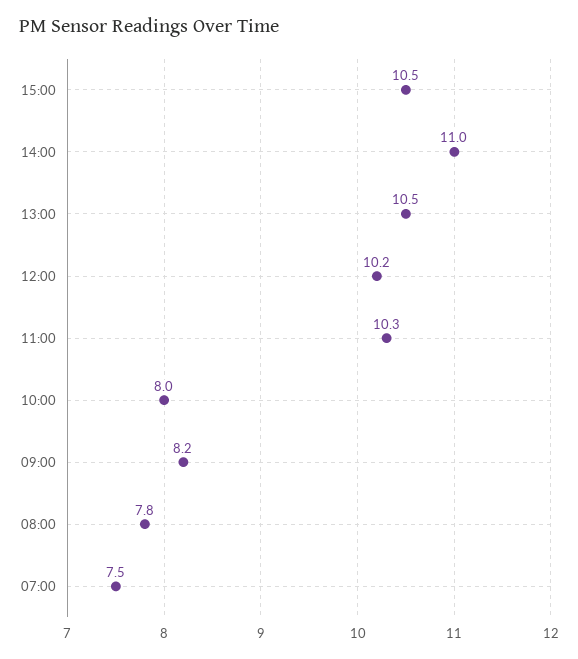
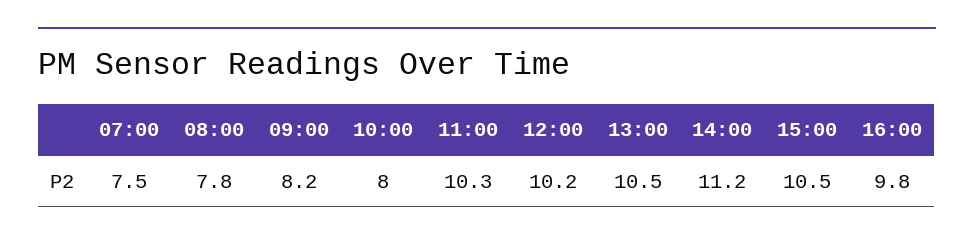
14:00: 11 -> 11.2
16:00: none -> 9.8

